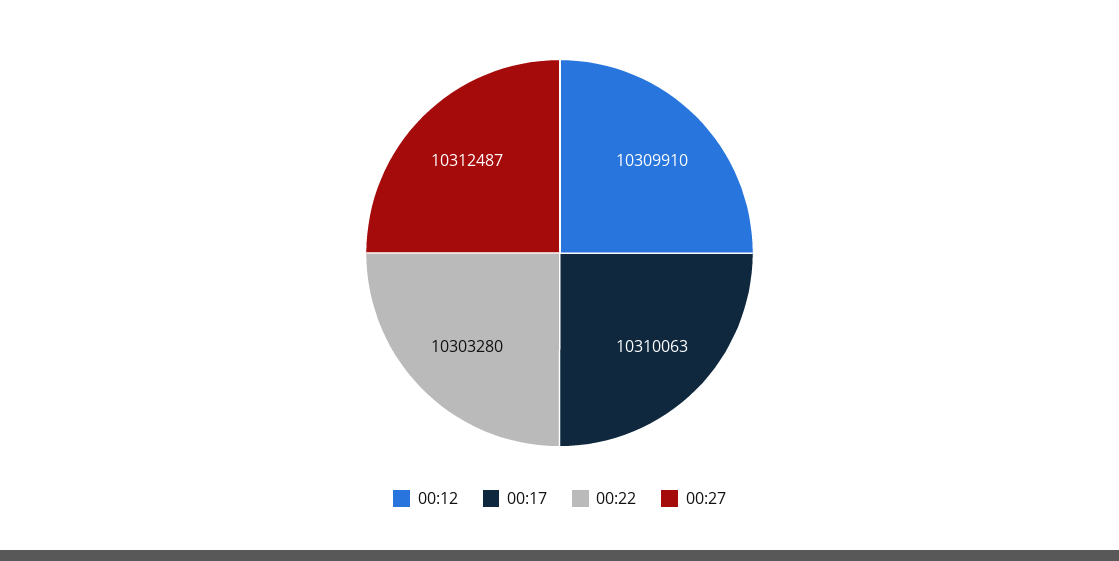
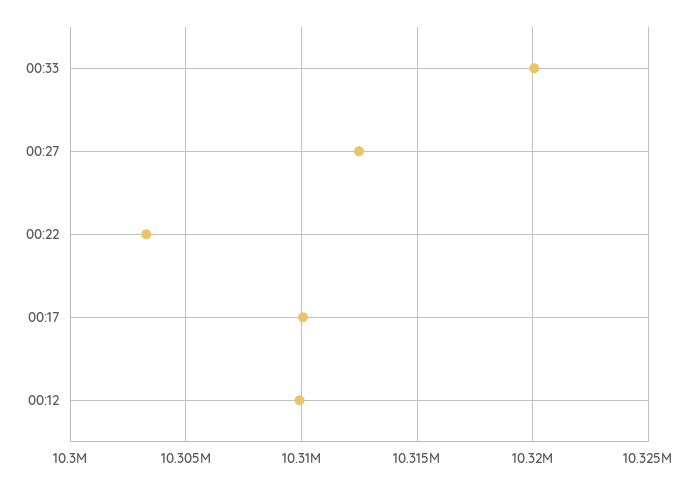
00:33: none -> 10320000

